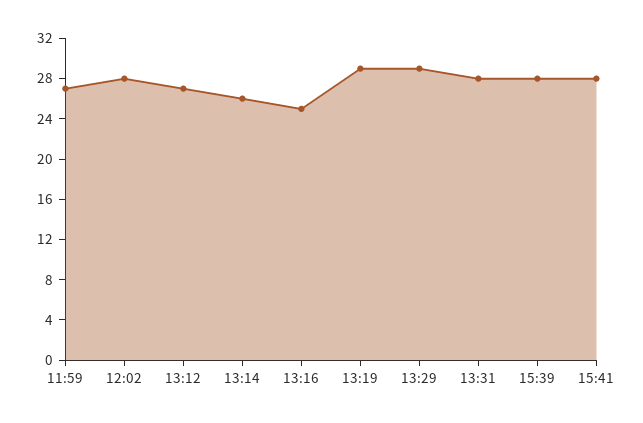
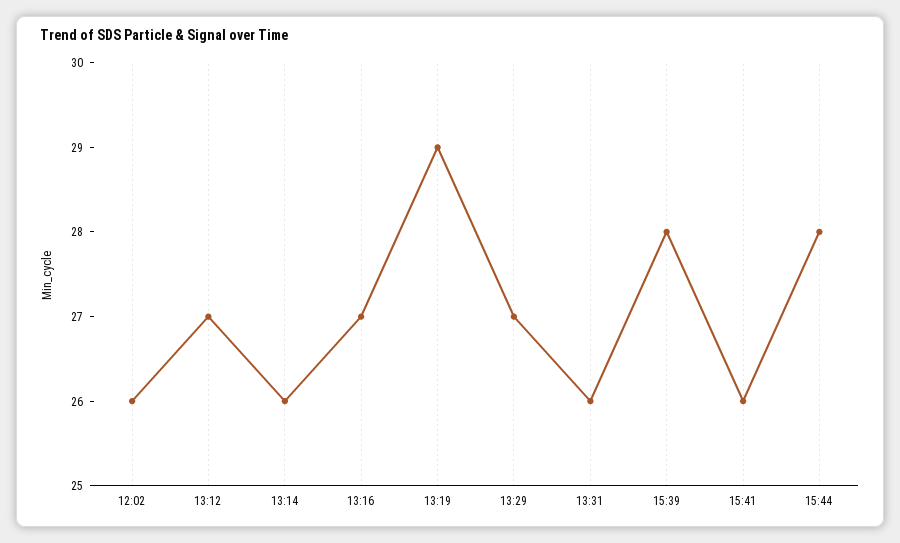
11:59: 27 -> none
12:02: 28 -> 26
13:16: 25 -> 27
13:29: 29 -> 27
13:31: 28 -> 26
15:41: 28 -> 26
15:44: none -> 28

